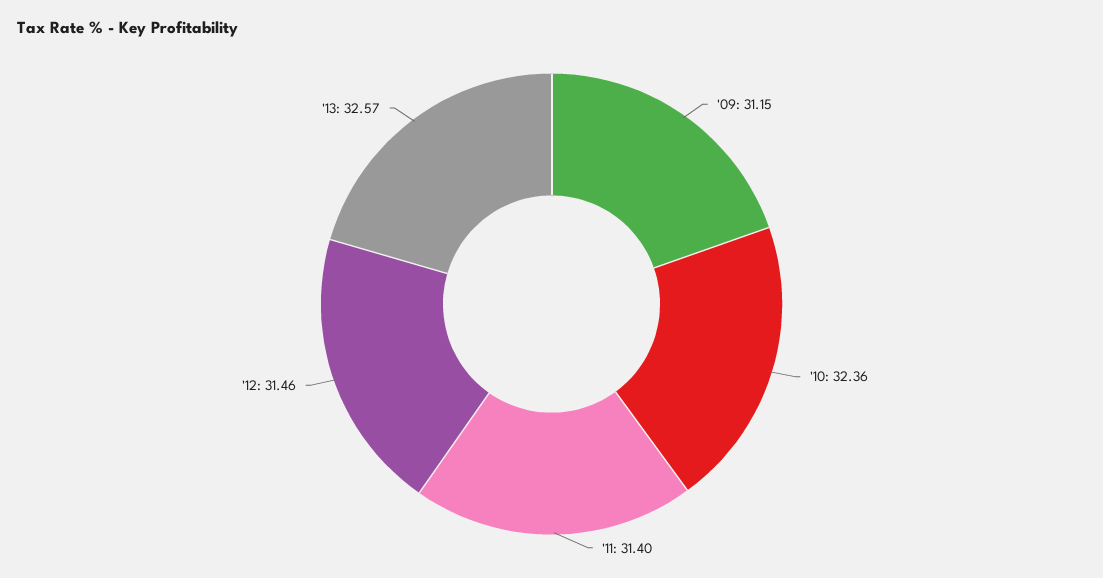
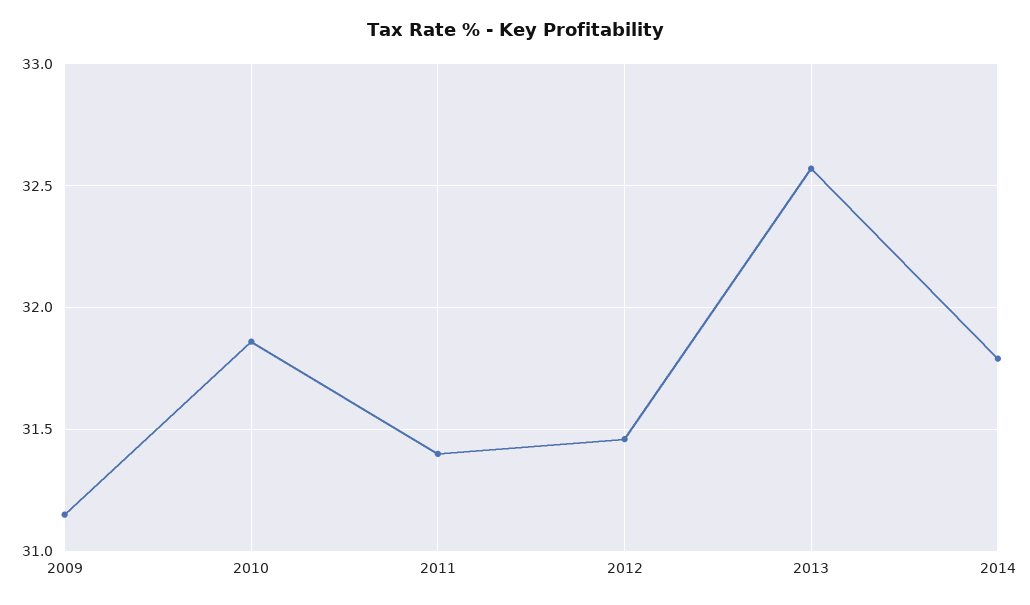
'10: 32.36 -> 31.85
2014: none -> 31.8

